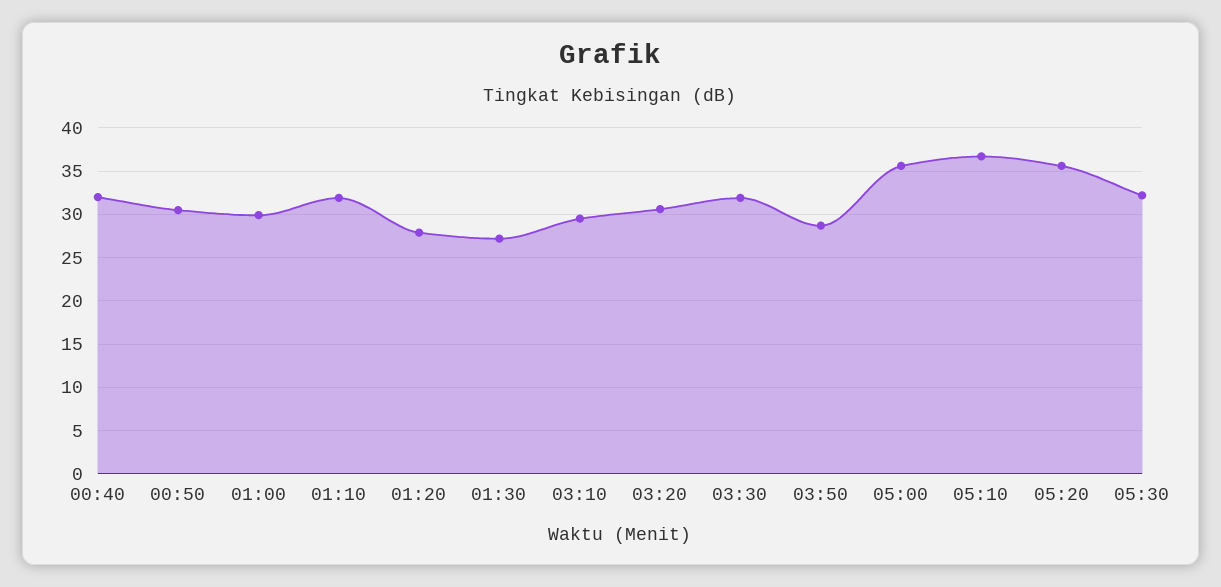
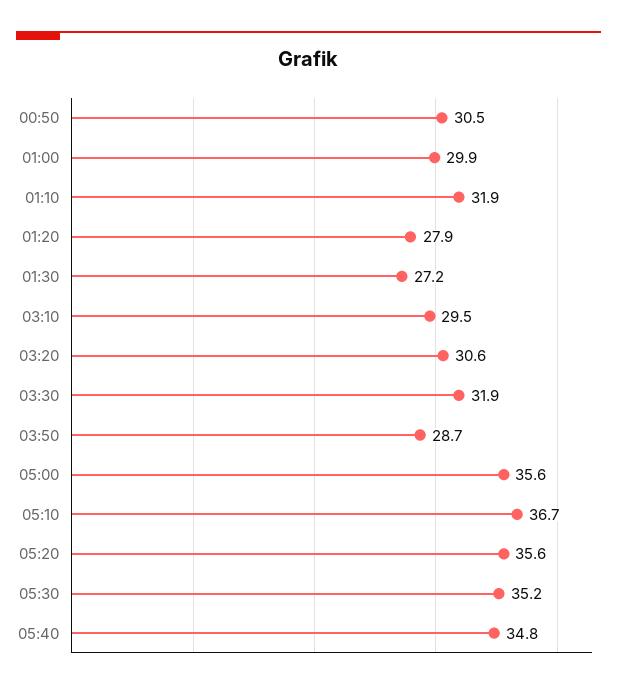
00:40: 32 -> none
05:30: 32 -> 35.2
05:40: none -> 34.8

